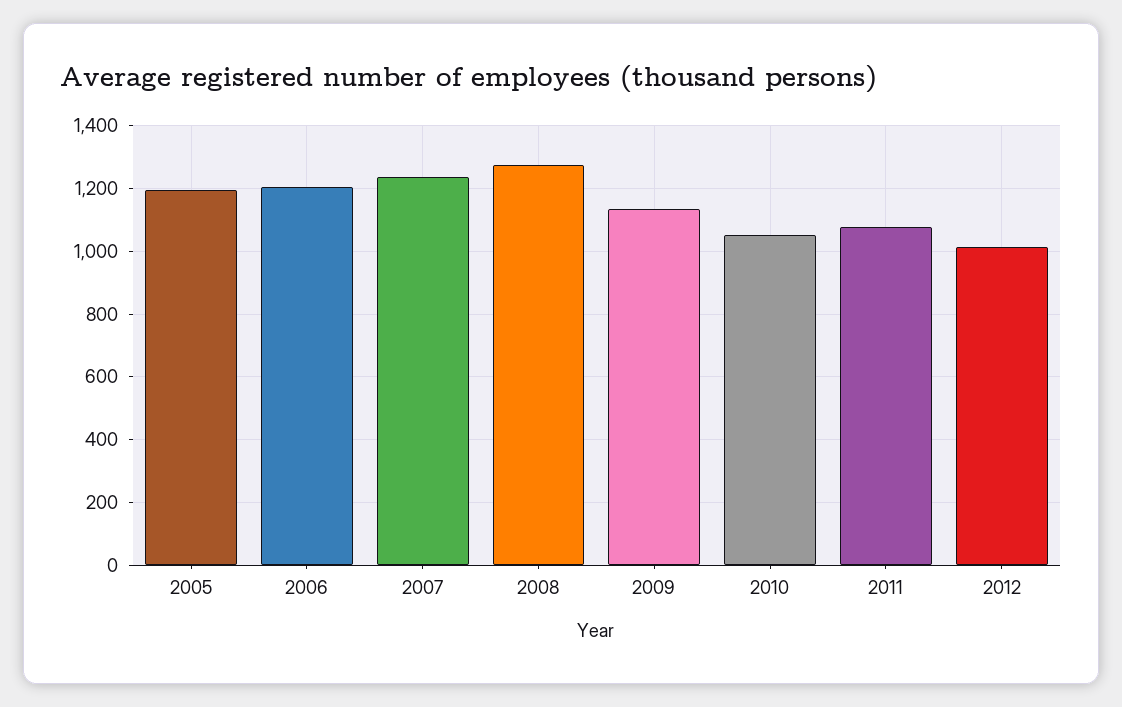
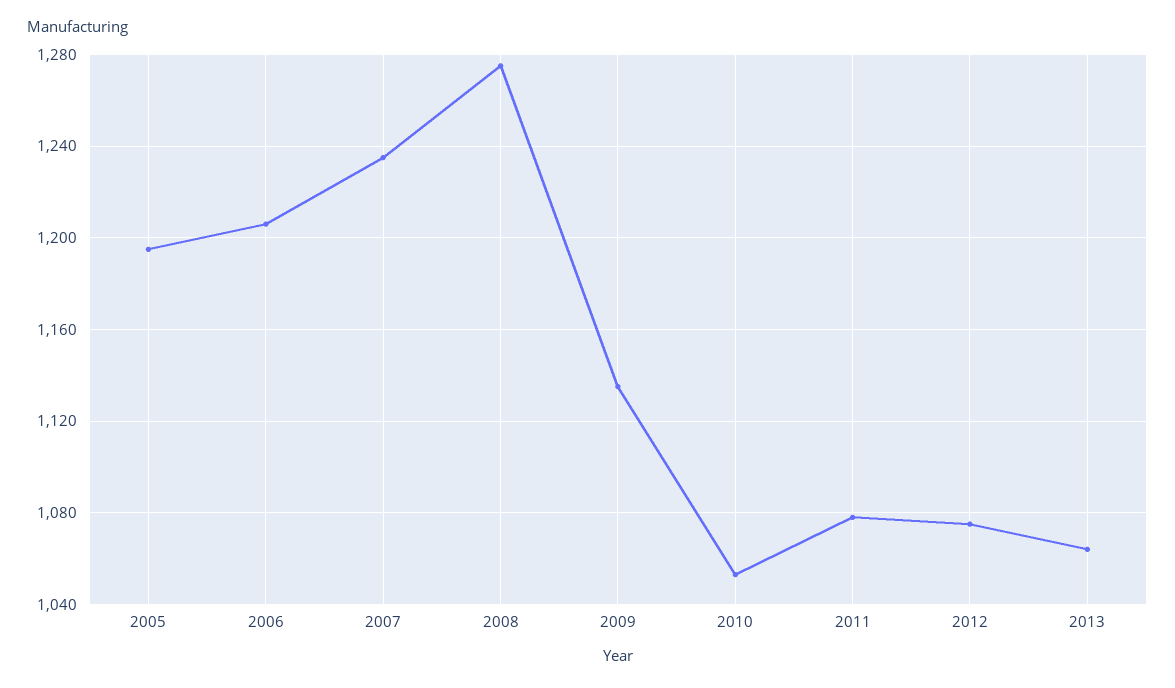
2012: 1020 -> 1075
2013: none -> 1065

